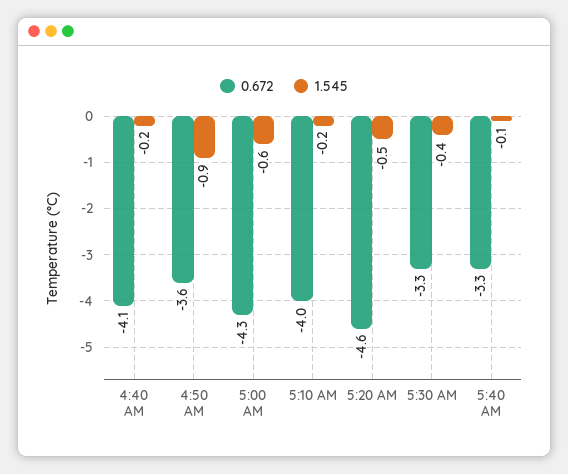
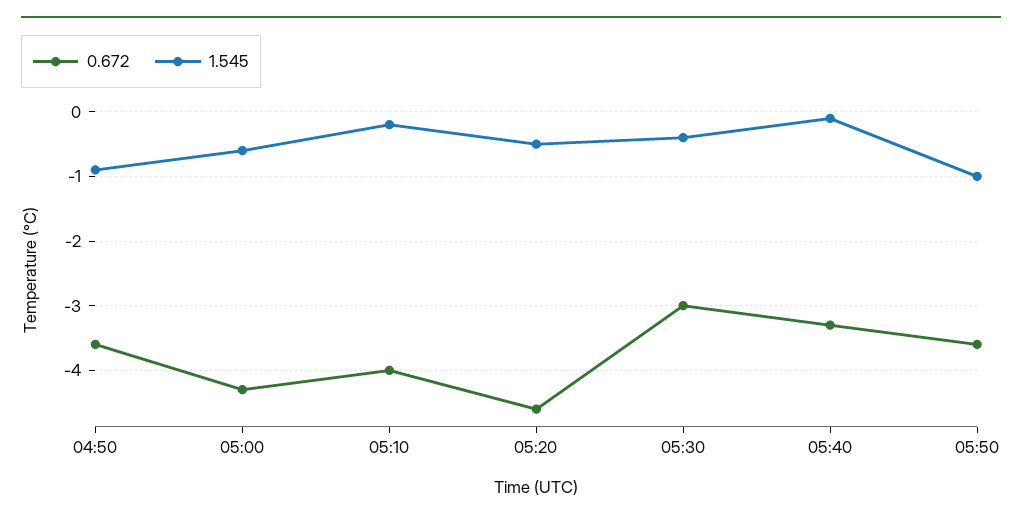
0.672, 4:40 AM: -4.1 -> none
1.545, 4:40 AM: -0.2 -> none
0.672, 5:30 AM: -3.3 -> -3
0.672, 05:50: none -> -3.6
1.545, 05:50: none -> -1

